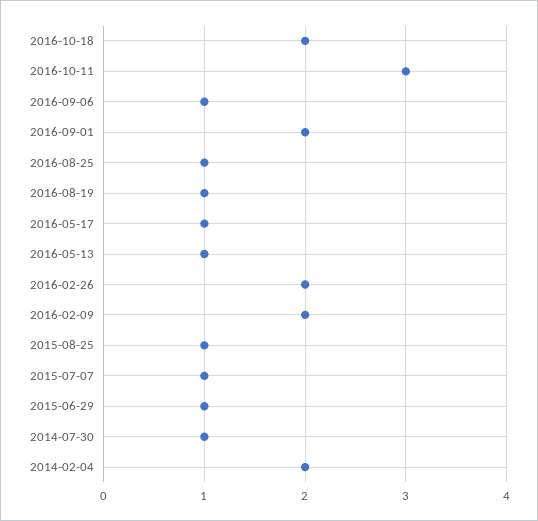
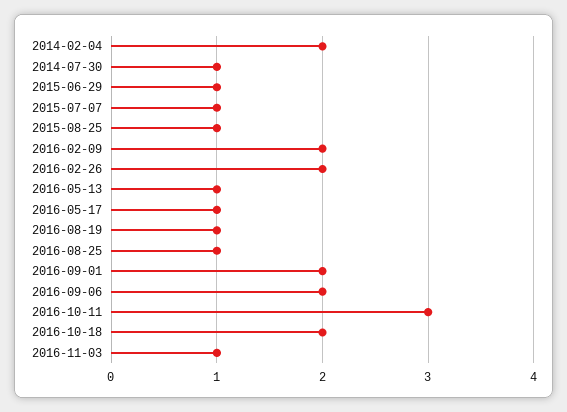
2016-09-06: 1 -> 2
2016-11-03: none -> 1

